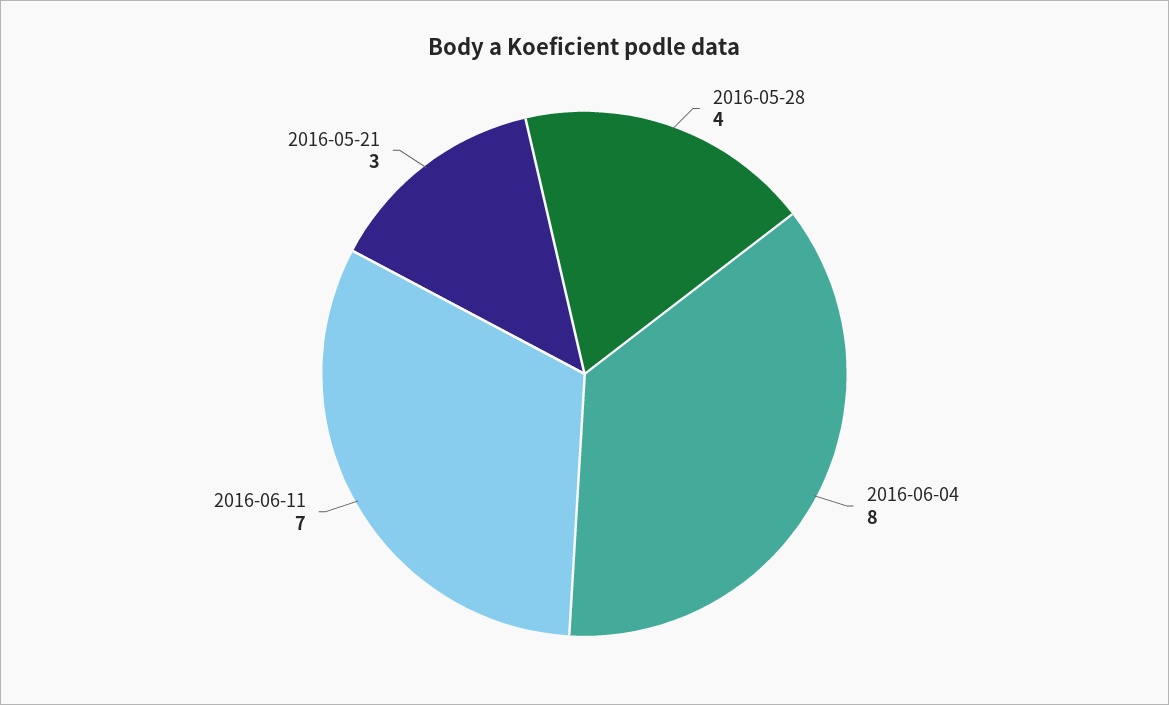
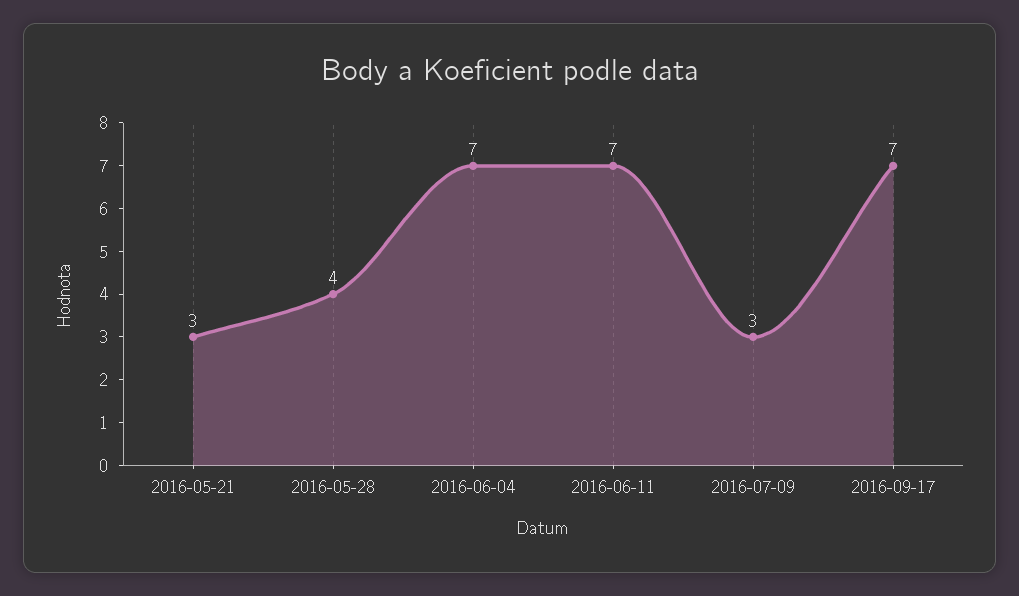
2016-06-04: 8 -> 7
2016-07-09: none -> 3
2016-09-17: none -> 7

